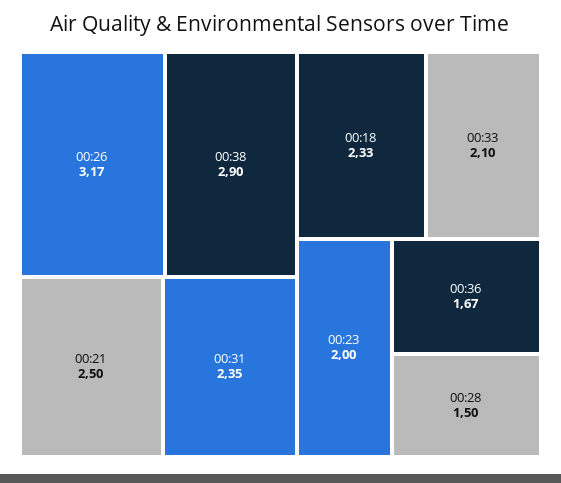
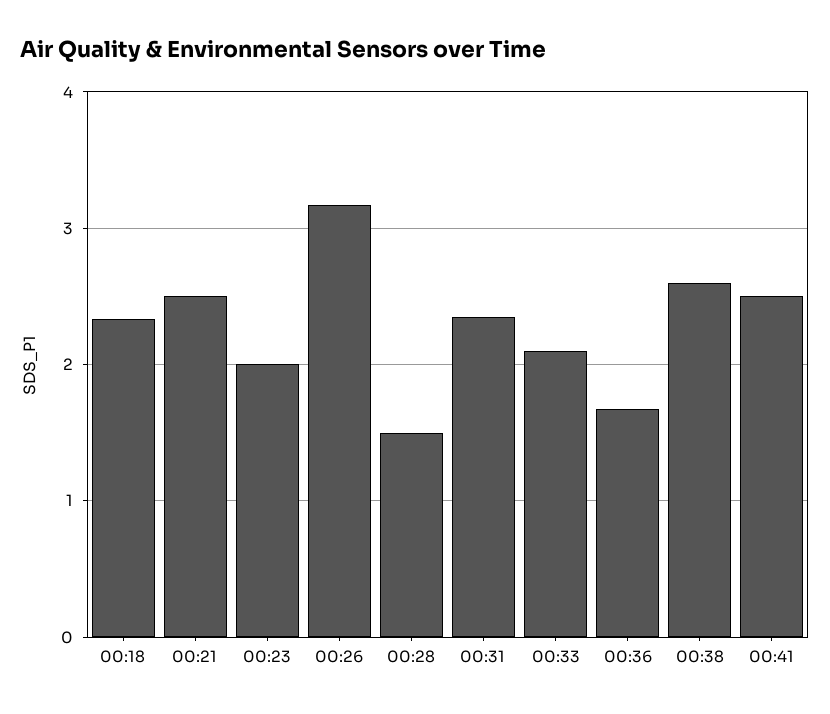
00:38: 2.9 -> 2.6
00:41: none -> 2.5

